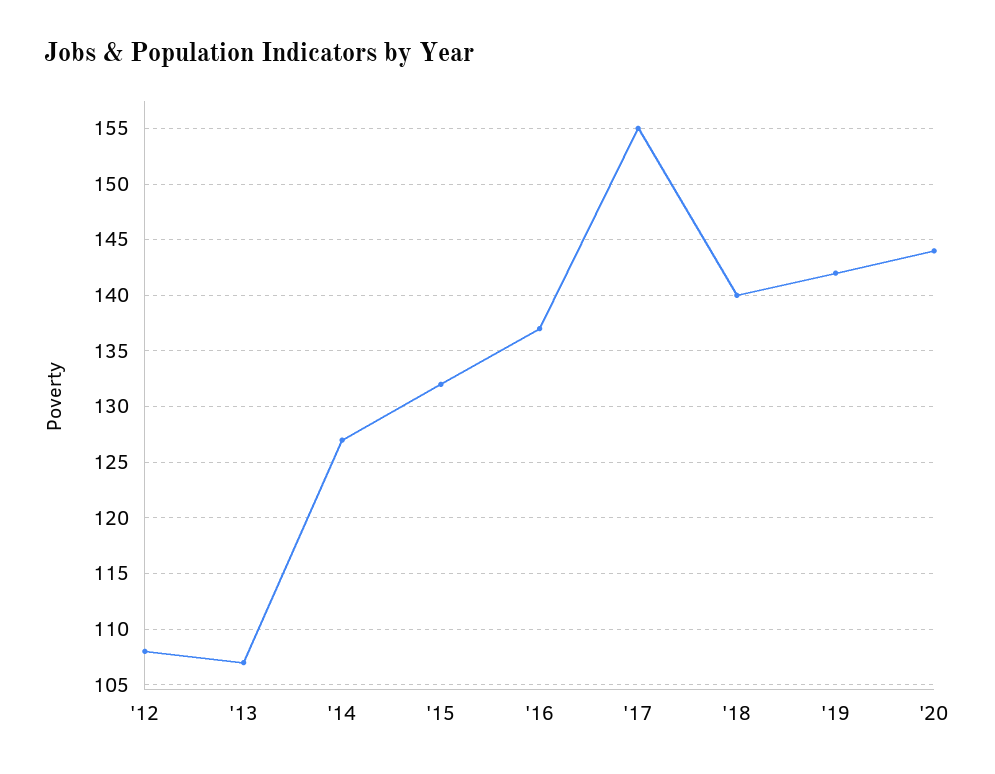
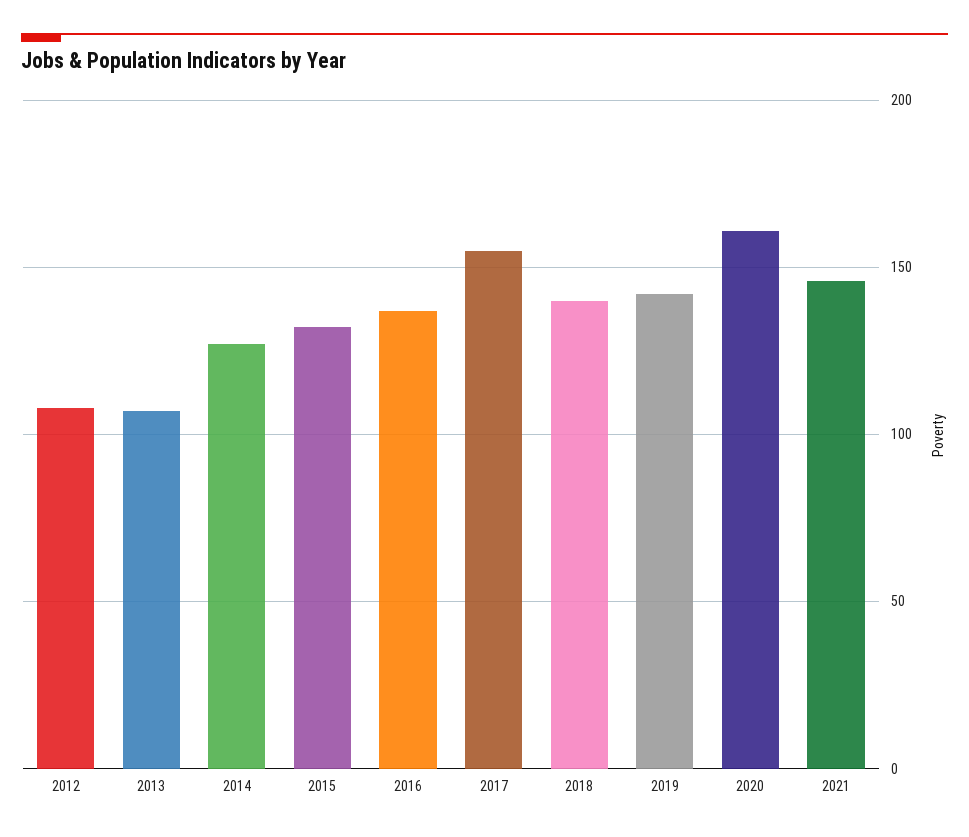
'20: 144 -> 160
2021: none -> 145

